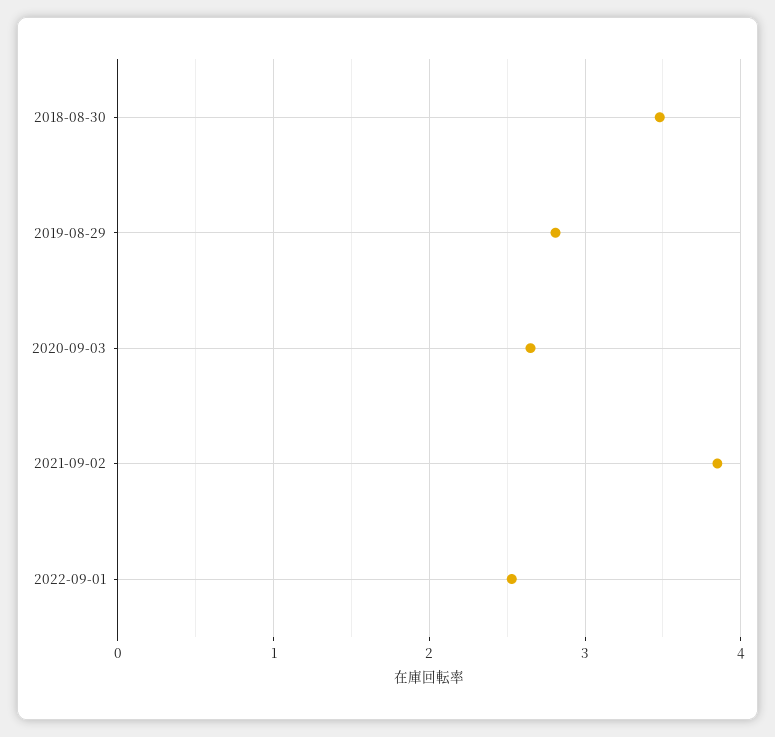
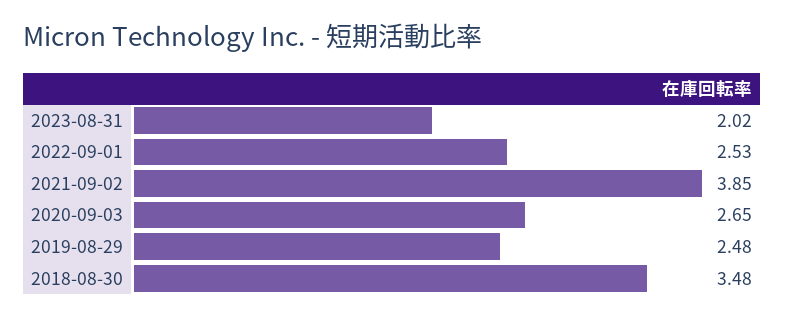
2019-08-29: 2.8 -> 2.48
2023-08-31: none -> 2.02

